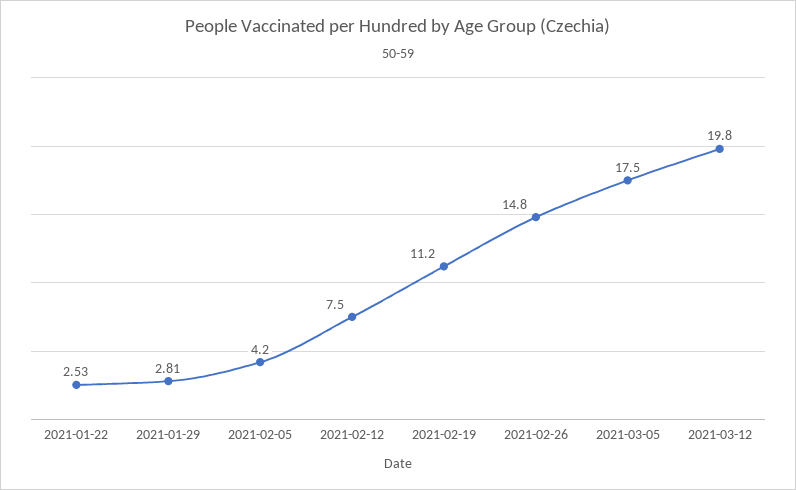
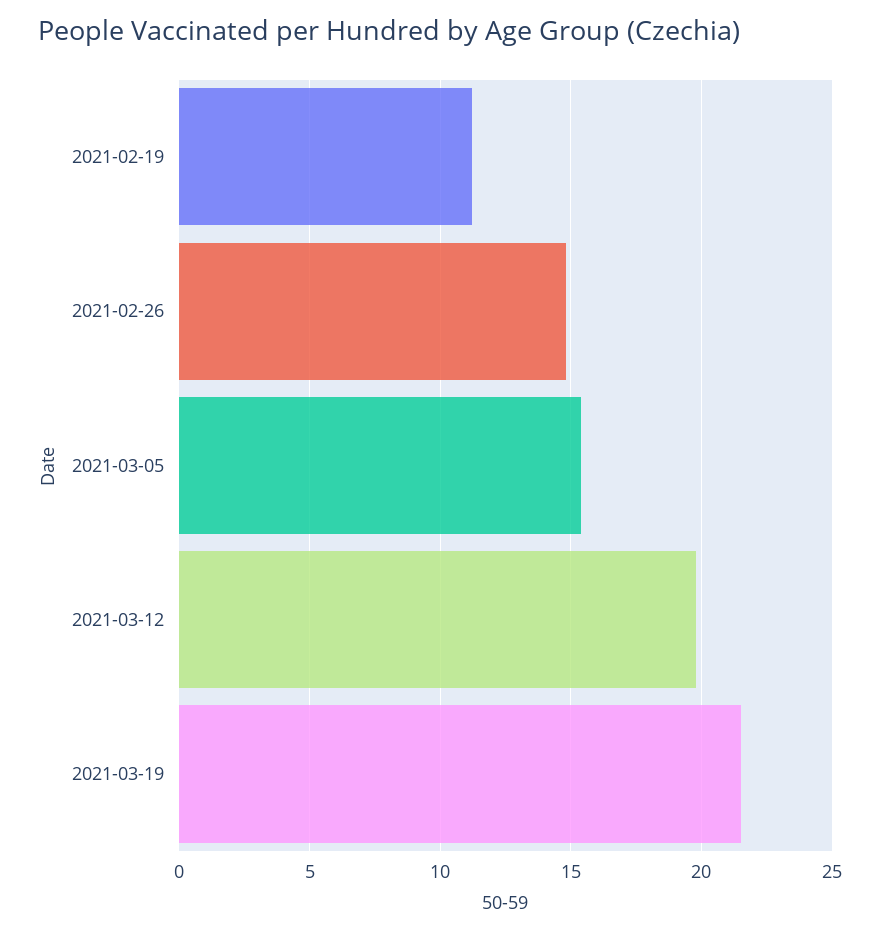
2021-01-22: 2.53 -> none
2021-01-29: 2.81 -> none
2021-02-05: 4.2 -> none
2021-02-12: 7.5 -> none
2021-03-05: 17.5 -> 15.5
2021-03-19: none -> 21.5

